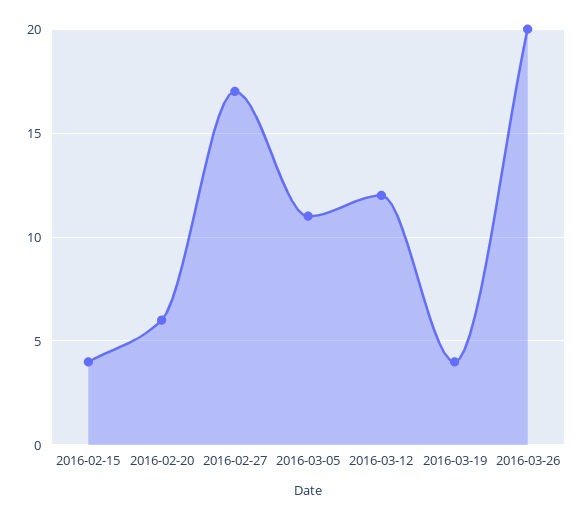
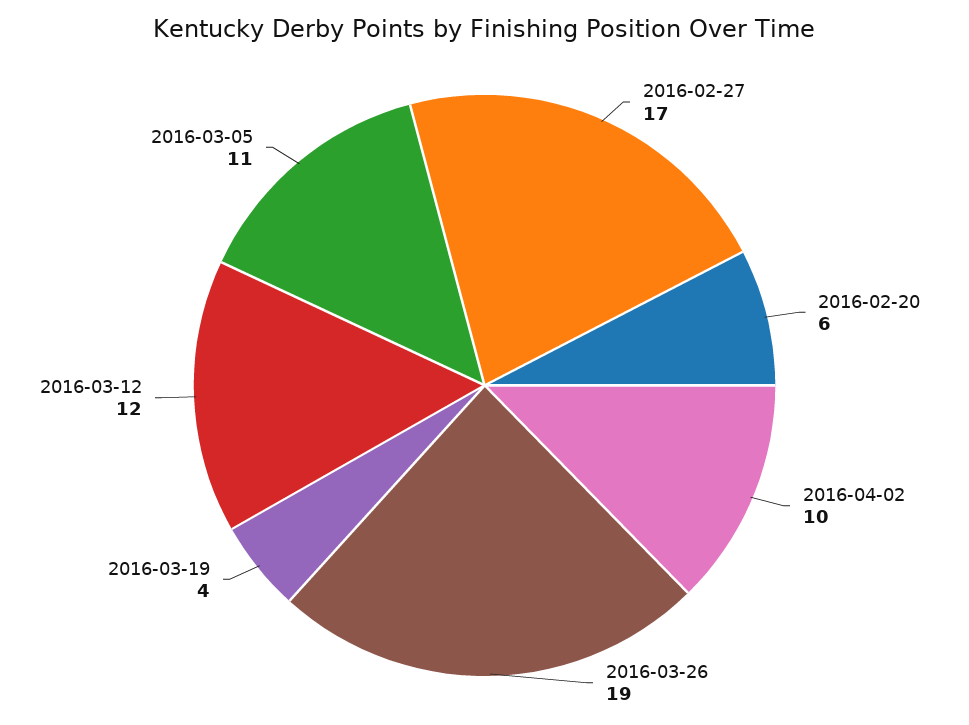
2016-02-15: 4 -> none
2016-03-26: 20 -> 19
2016-04-02: none -> 10

